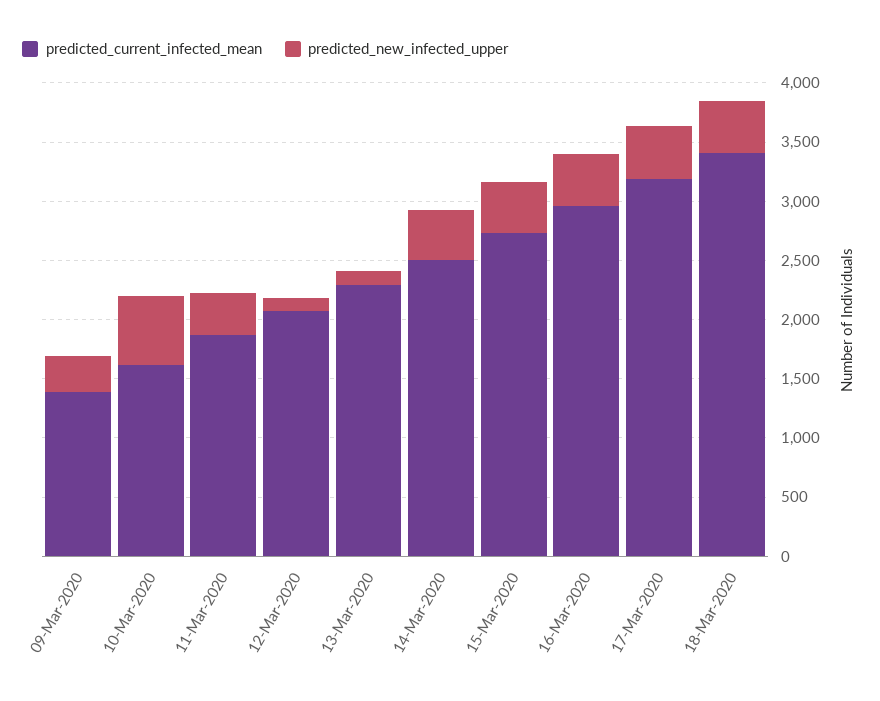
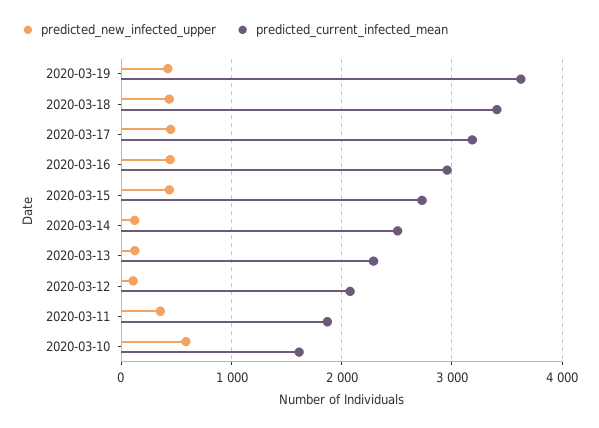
predicted_current_infected_mean, 09-Mar-2020: 1400 -> none
predicted_new_infected_upper, 09-Mar-2020: 300 -> none
predicted_new_infected_upper, 14-Mar-2020: 400 -> 100
predicted_new_infected_upper, 2020-03-19: none -> 400
predicted_current_infected_mean, 2020-03-19: none -> 3600

